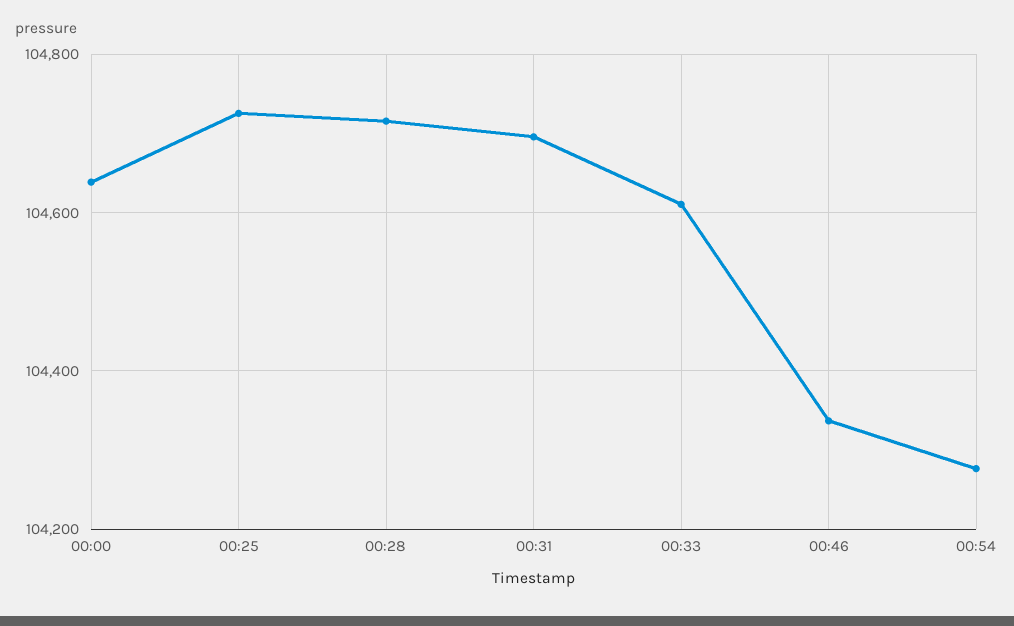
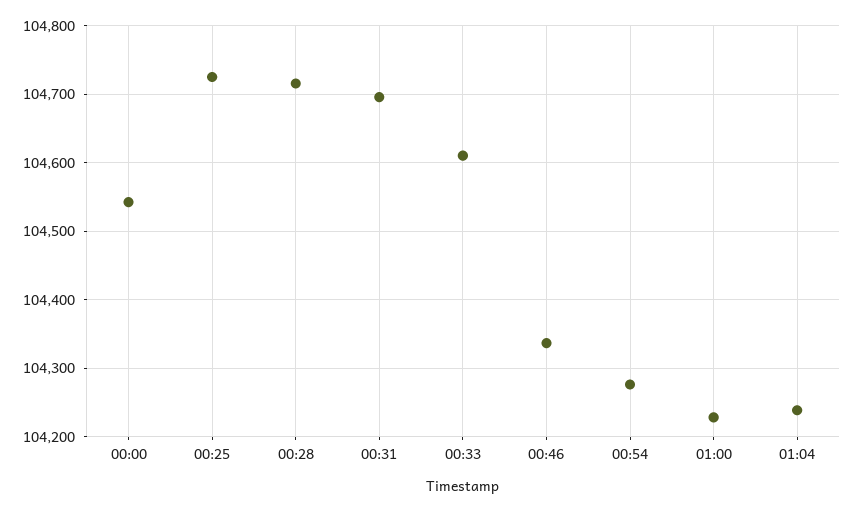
00:00: 104640 -> 104540
01:00: none -> 104230
01:04: none -> 104240

